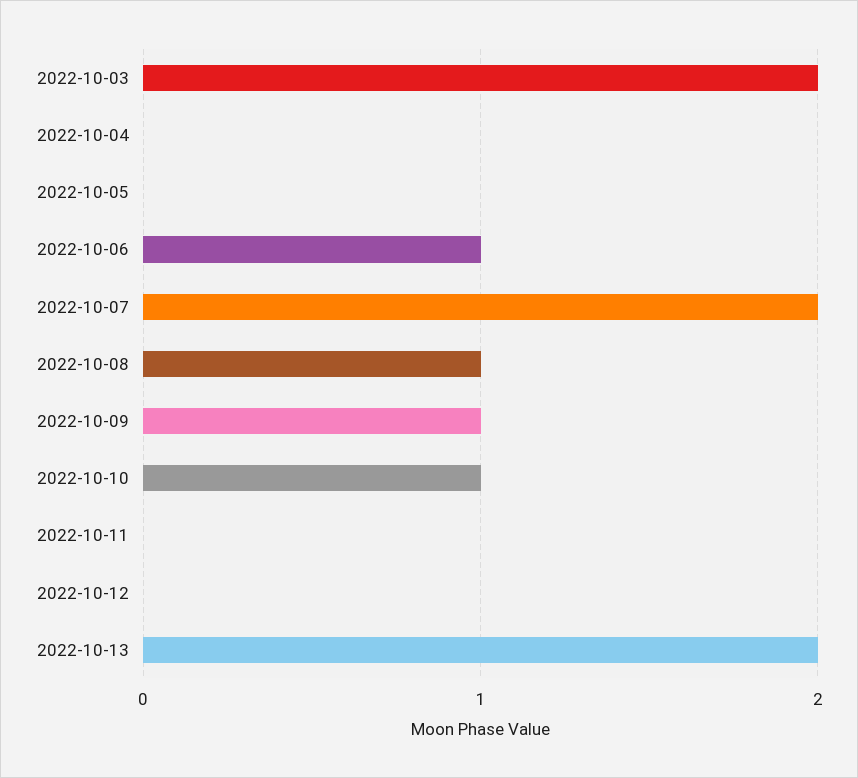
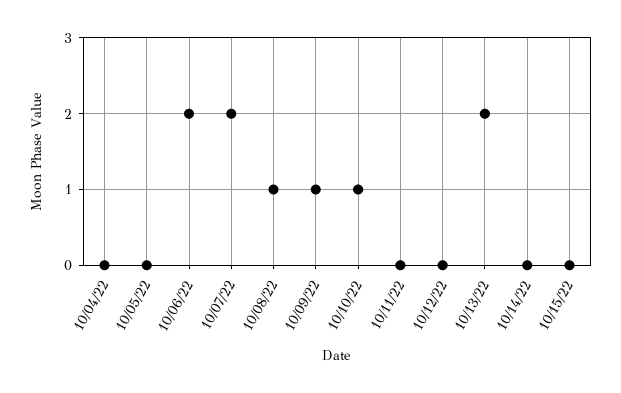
2022-10-03: 2 -> none
2022-10-06: 1 -> 2
10/14/22: none -> 0
10/15/22: none -> 0

